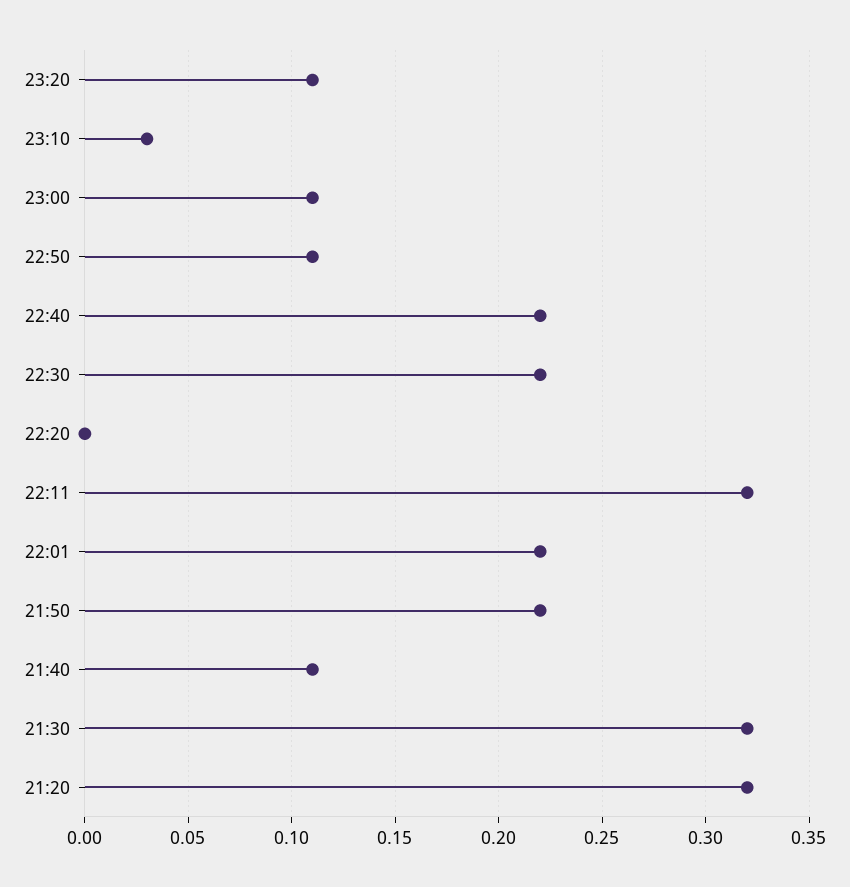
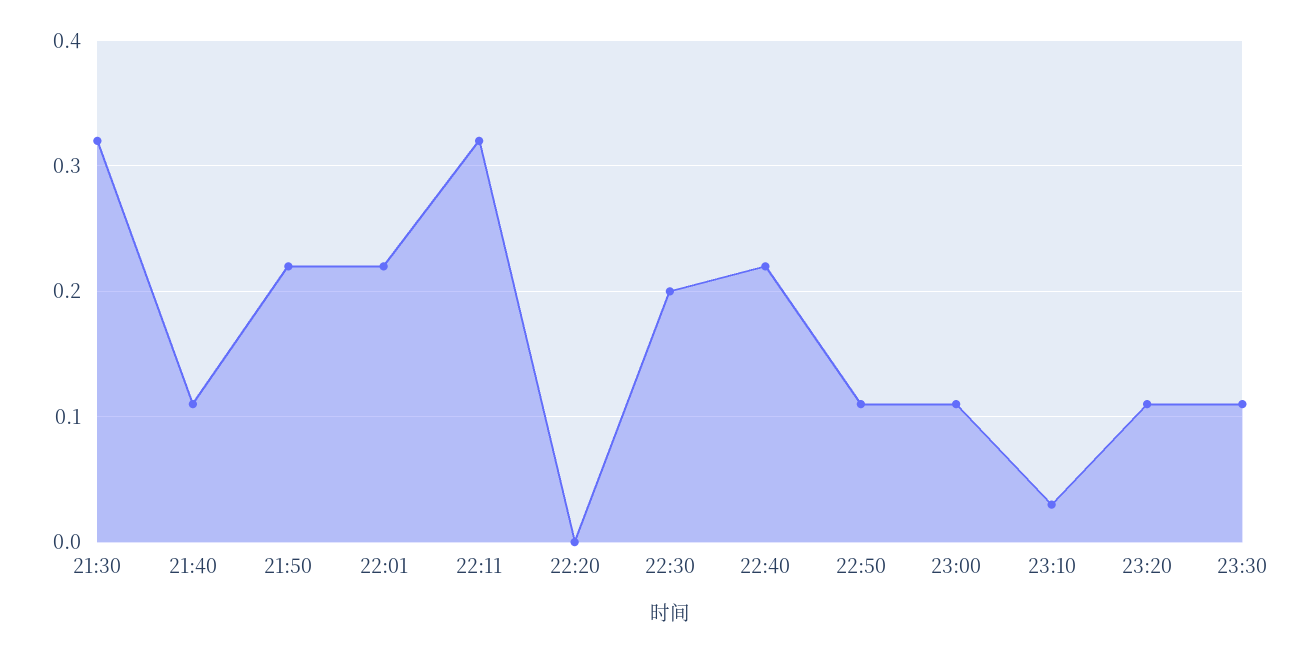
22:30: 0.22 -> 0.2
21:20: 0.32 -> none
23:30: none -> 0.11

